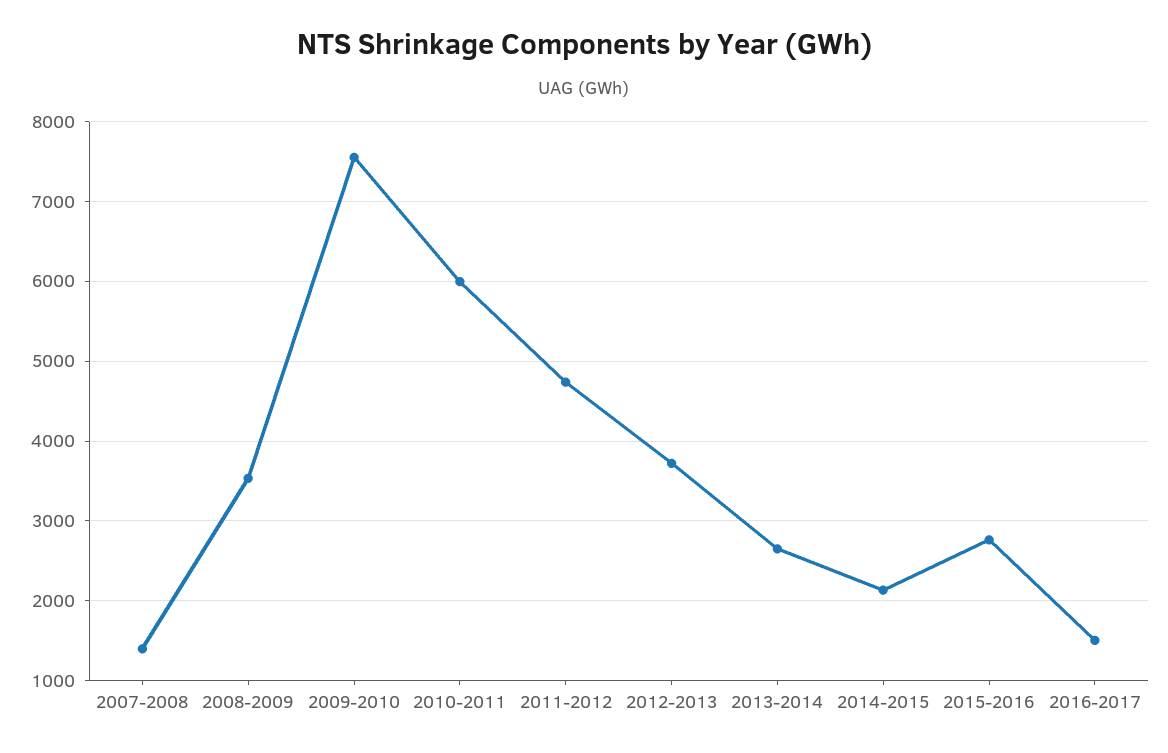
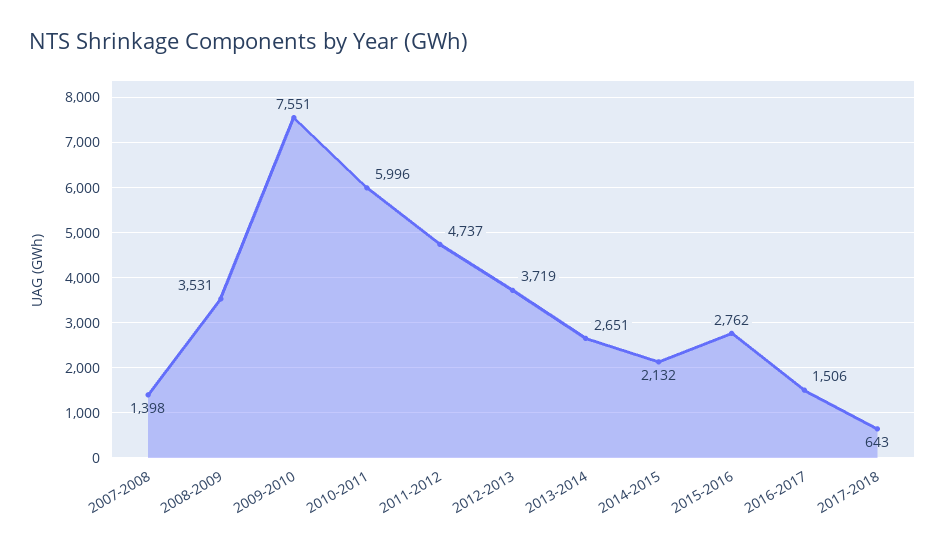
2017-2018: none -> 643

